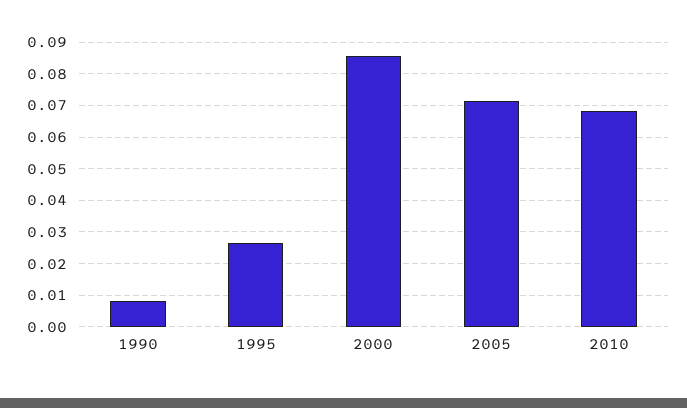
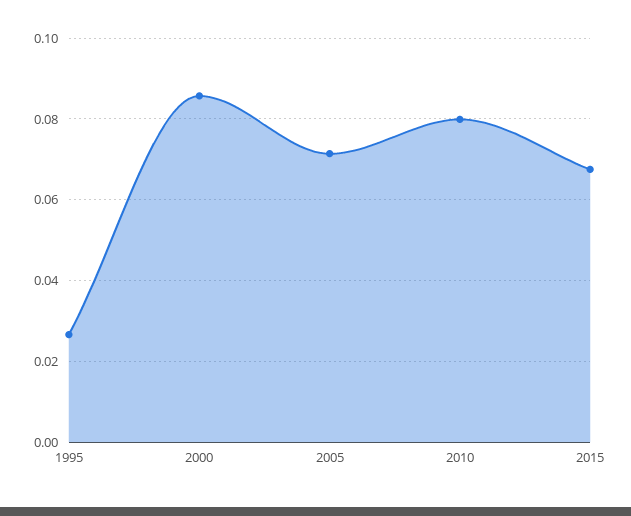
1990: 0.008 -> none
2010: 0.068 -> 0.08
2015: none -> 0.068

